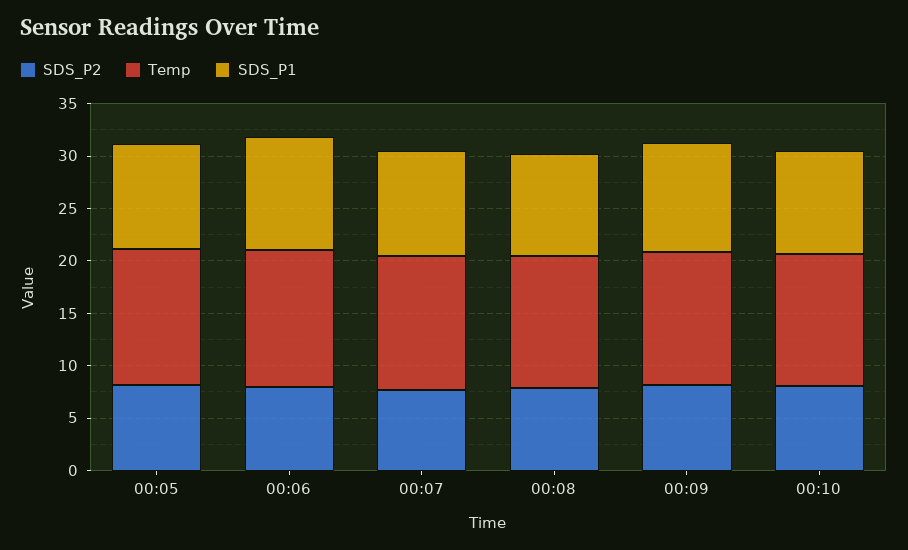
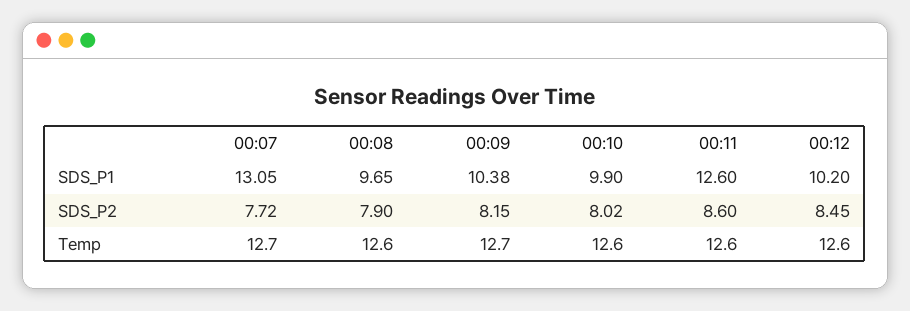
SDS_P2, 00:05: 8 -> none
Temp, 00:05: 13 -> none
SDS_P1, 00:05: 10 -> none
SDS_P2, 00:06: 8 -> none
Temp, 00:06: 13 -> none
SDS_P1, 00:06: 11 -> none
SDS_P1, 00:07: 10 -> 13.05
SDS_P1, 00:11: none -> 12.6
SDS_P1, 00:12: none -> 10.2
SDS_P2, 00:11: none -> 8.6
SDS_P2, 00:12: none -> 8.45
Temp, 00:11: none -> 12.6
Temp, 00:12: none -> 12.6

